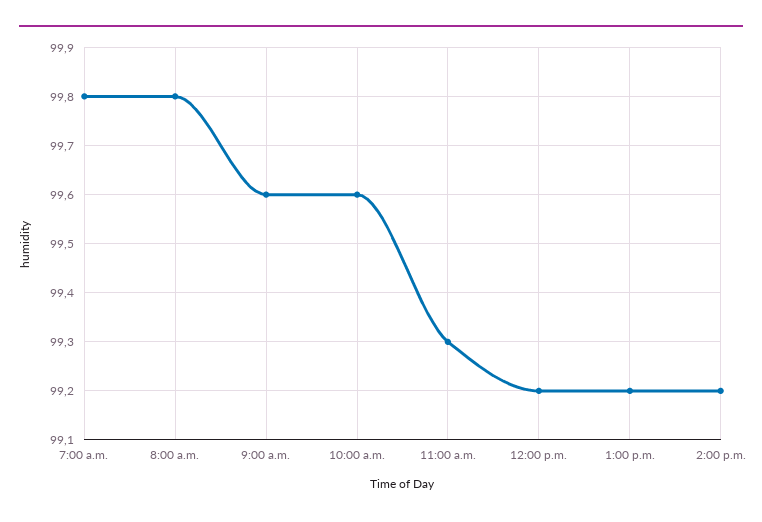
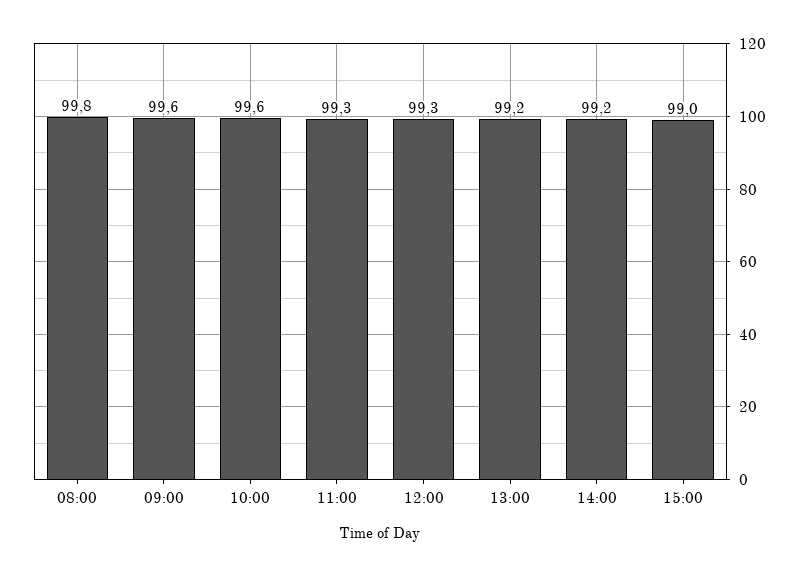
7:00 a.m.: 99.8 -> none
12:00 p.m.: 99.2 -> 99.3
15:00: none -> 99

